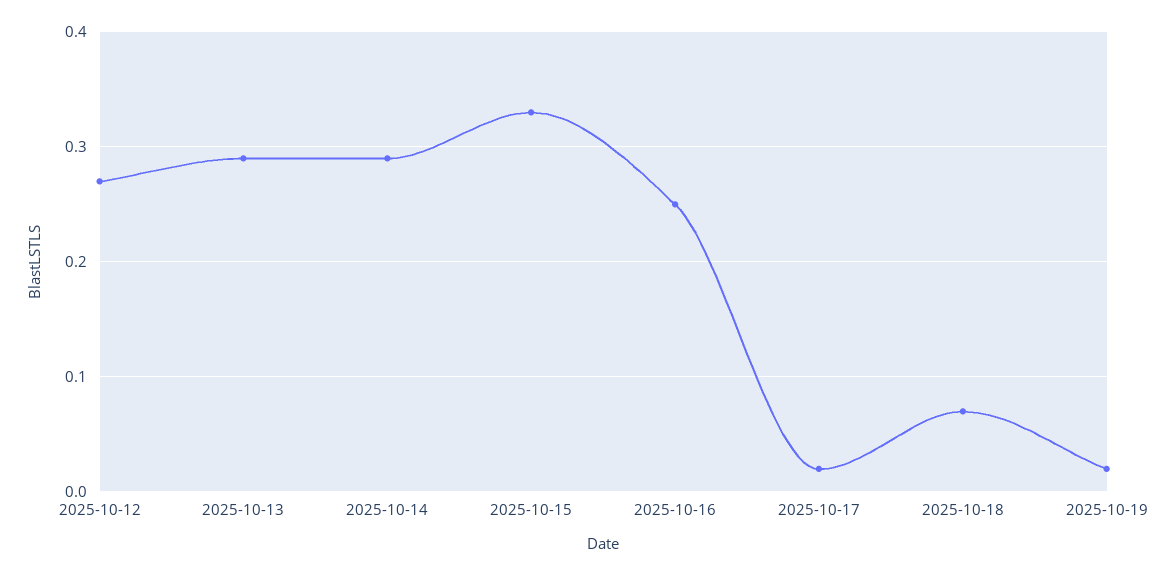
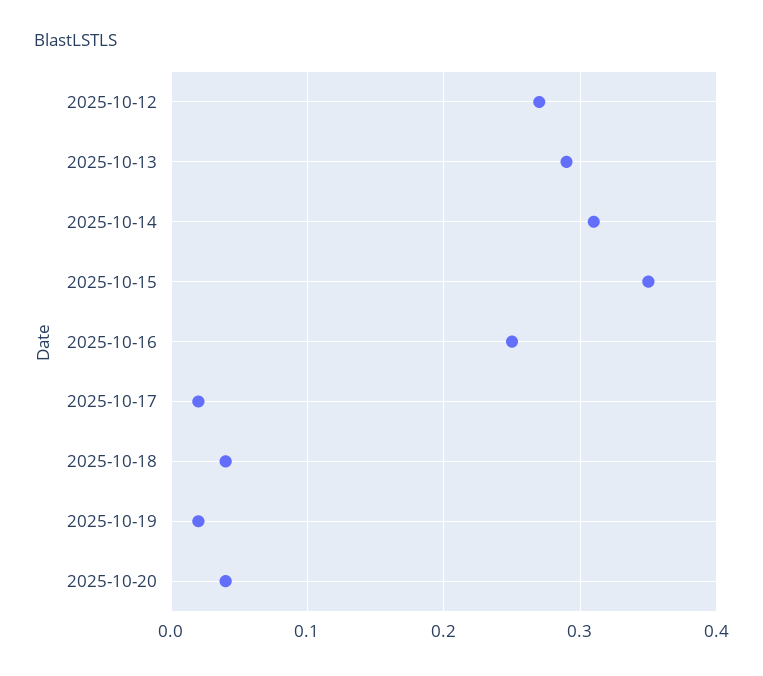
2025-10-14: 0.29 -> 0.31
2025-10-15: 0.33 -> 0.35
2025-10-18: 0.07 -> 0.04
2025-10-20: none -> 0.04

